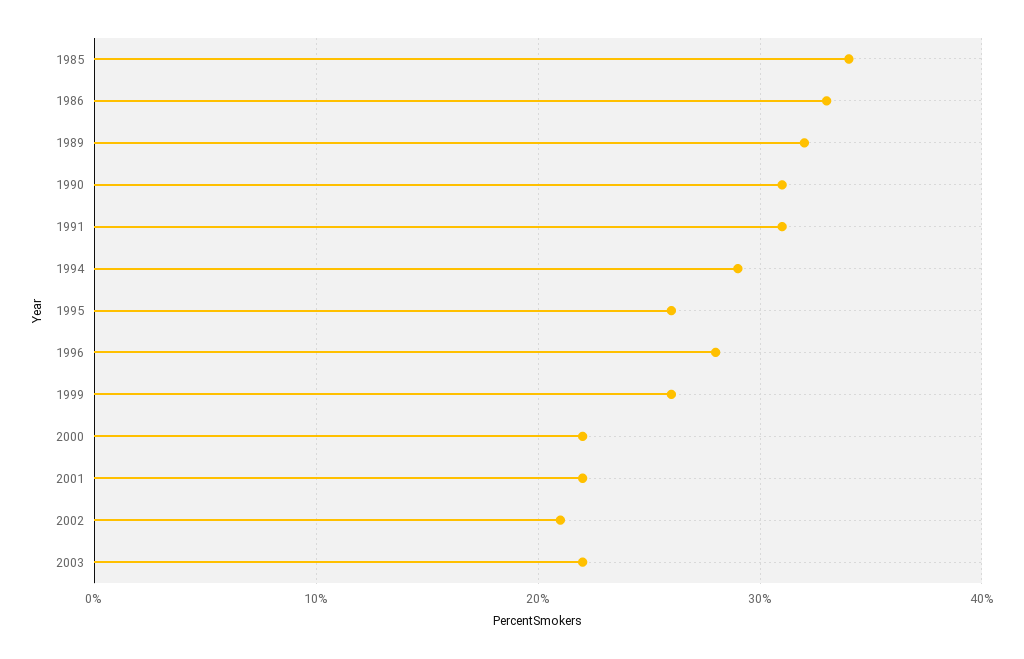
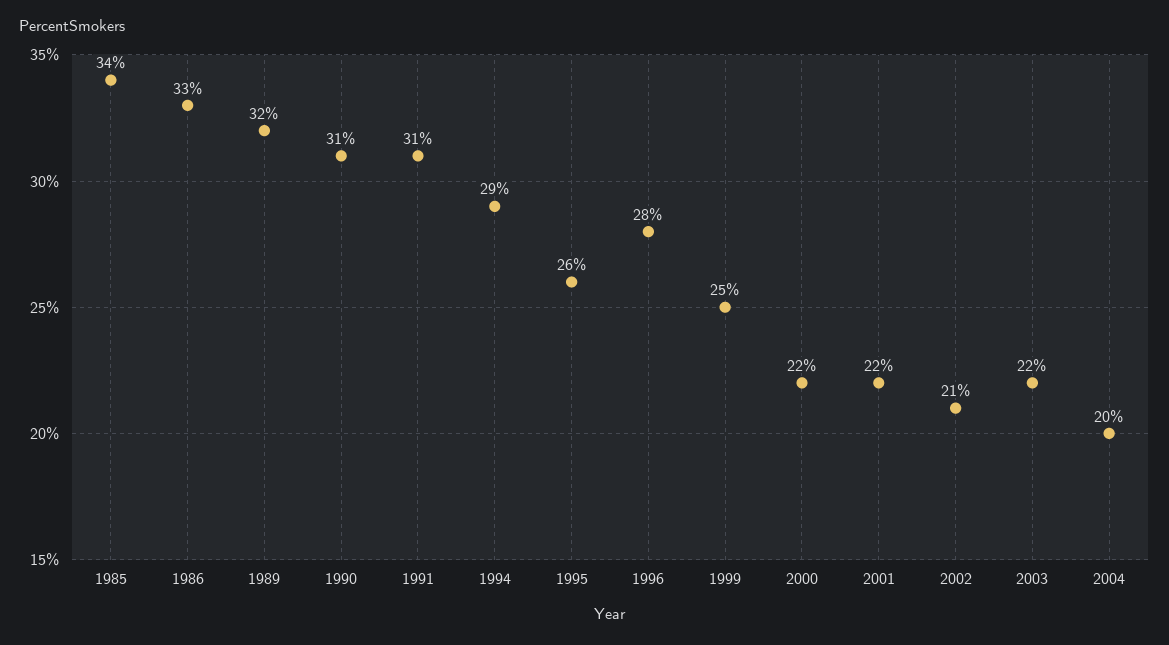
1999: 26 -> 25
2004: none -> 20

